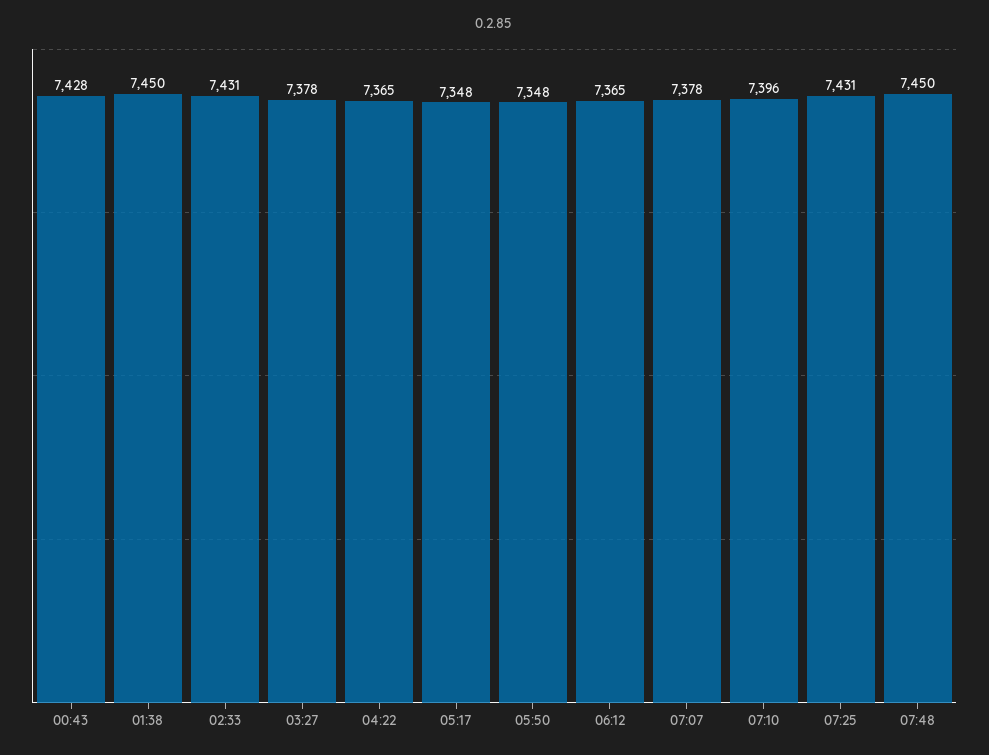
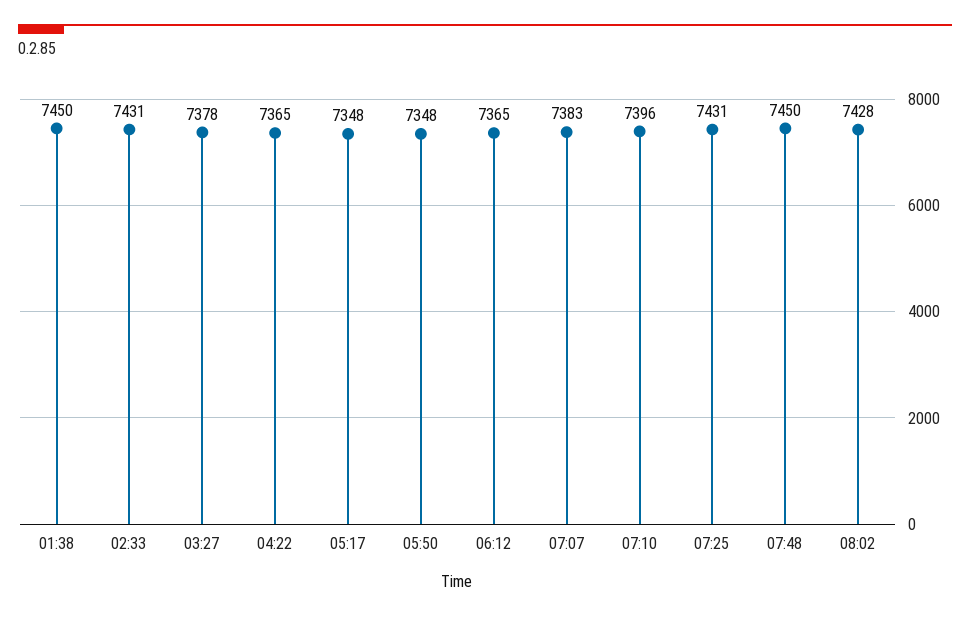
00:43: 7428 -> none
07:07: 7378 -> 7383
08:02: none -> 7428

